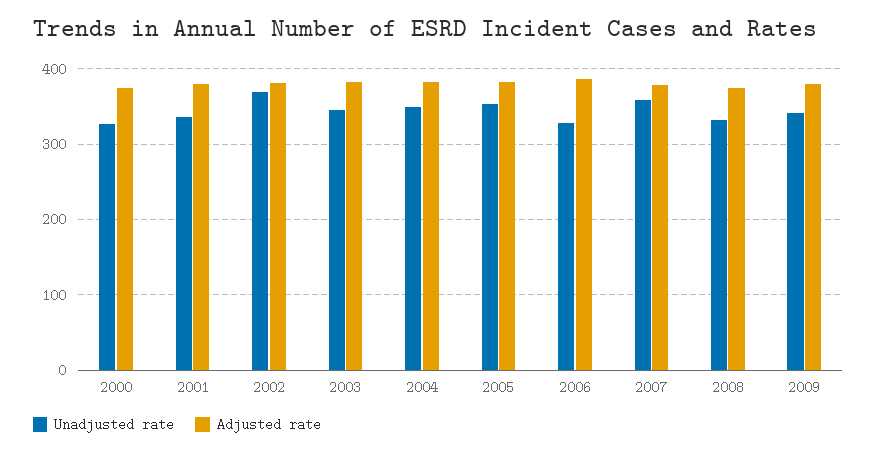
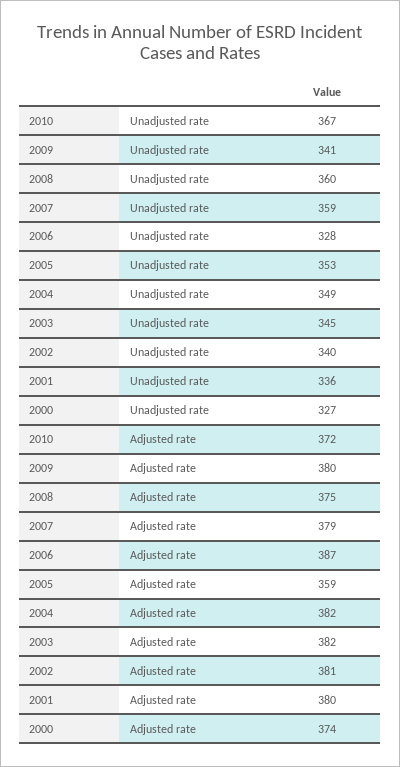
Unadjusted rate, 2002: 370 -> 340
Adjusted rate, 2005: 380 -> 359
Unadjusted rate, 2008: 330 -> 360
Unadjusted rate, 2010: none -> 367
Adjusted rate, 2010: none -> 372

